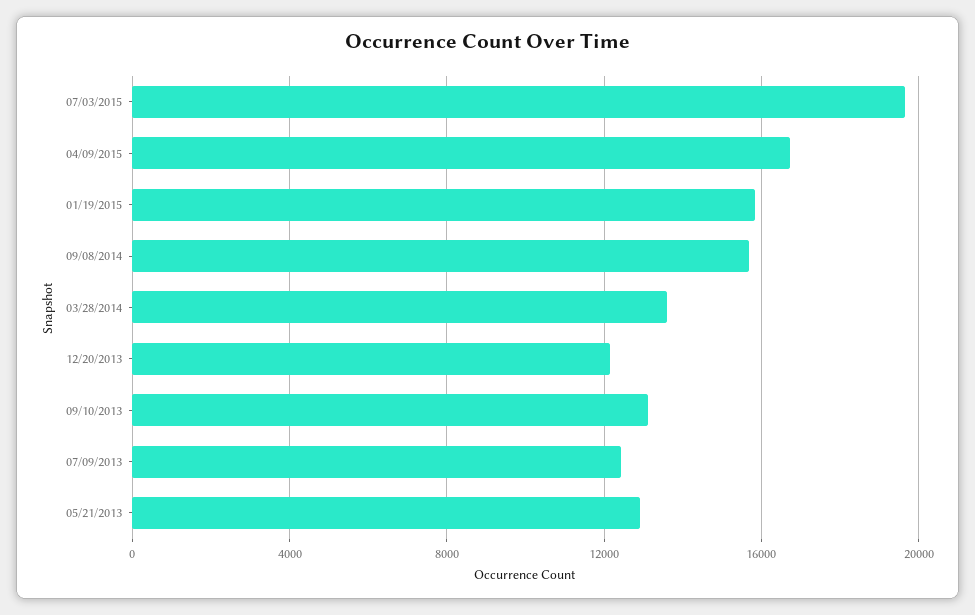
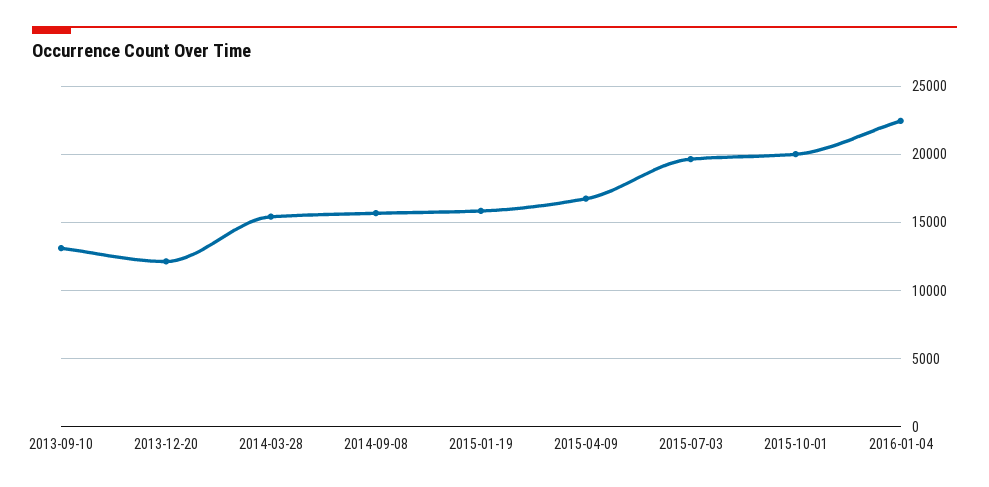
03/28/2014: 13500 -> 15500
07/09/2013: 12500 -> none
05/21/2013: 13000 -> none
2015-10-01: none -> 20000
2016-01-04: none -> 22500

